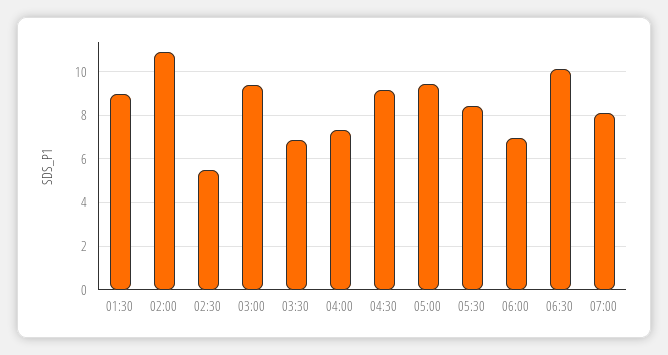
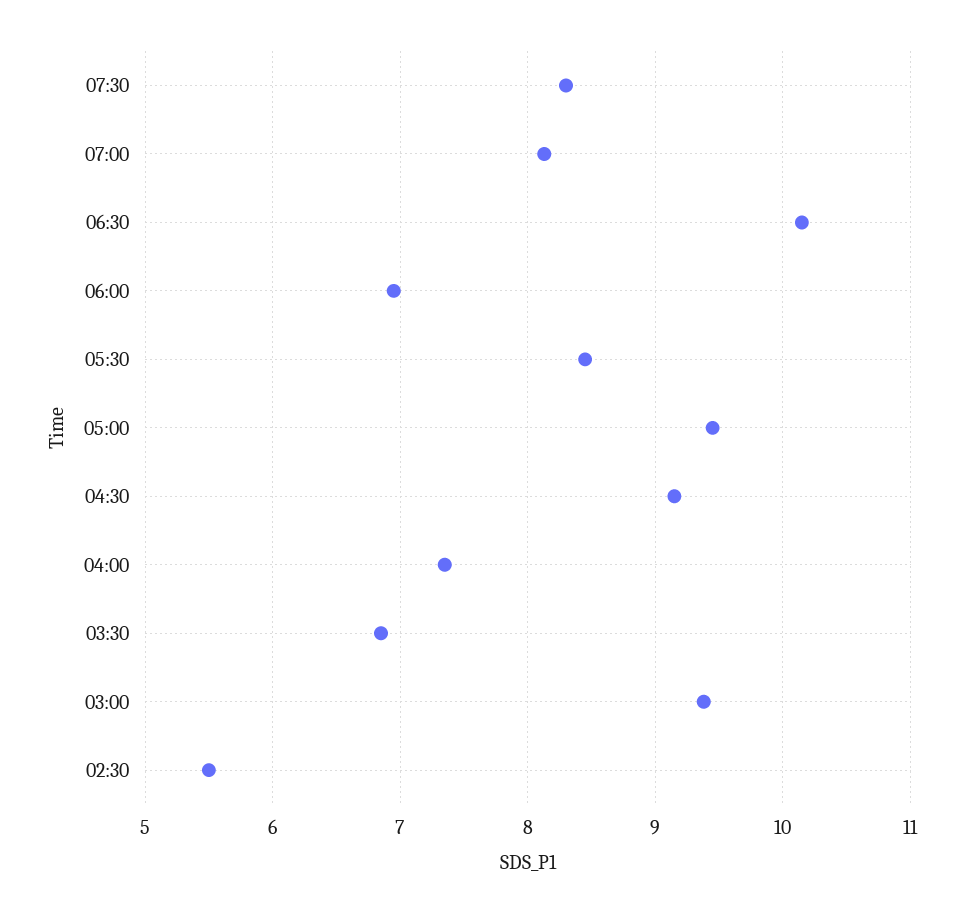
01:30: 9 -> none
02:00: 11 -> none
07:30: none -> 8.3

